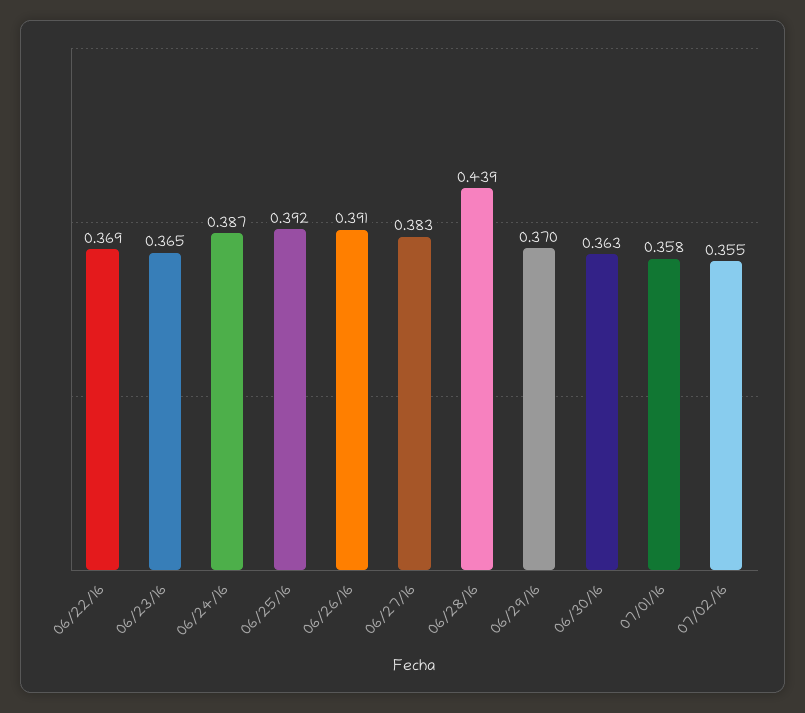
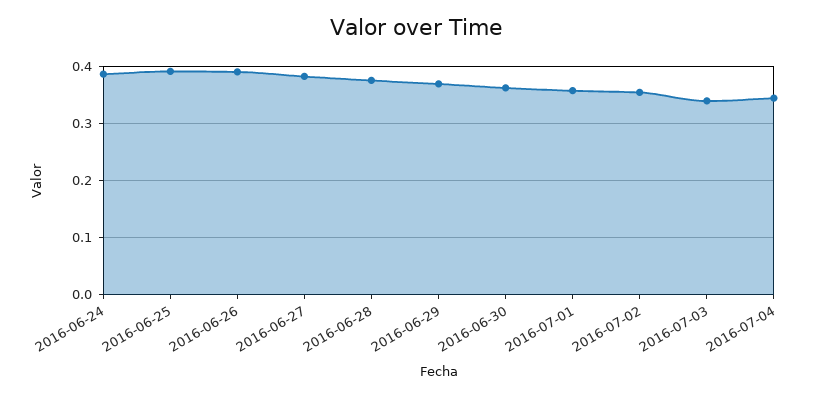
06/22/16: 0.369 -> none
06/23/16: 0.365 -> none
06/28/16: 0.439 -> 0.38
2016-07-03: none -> 0.34
2016-07-04: none -> 0.34

